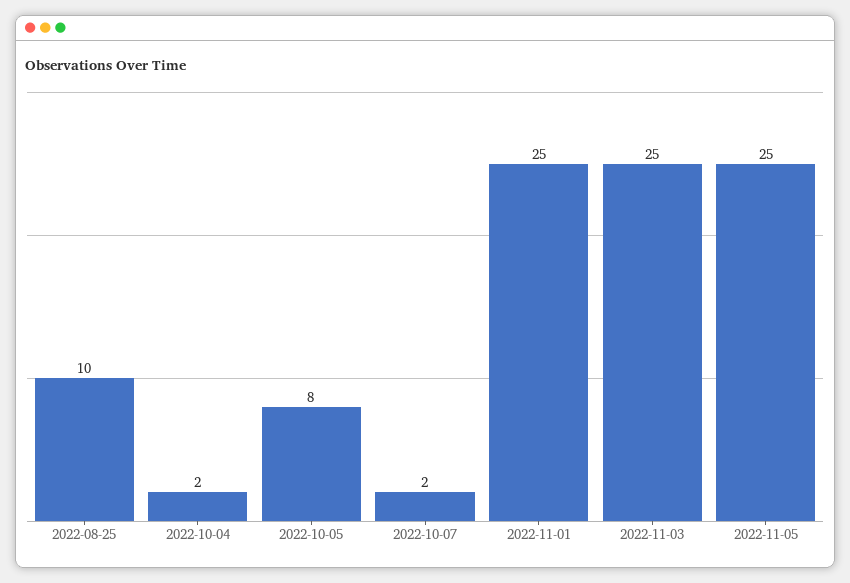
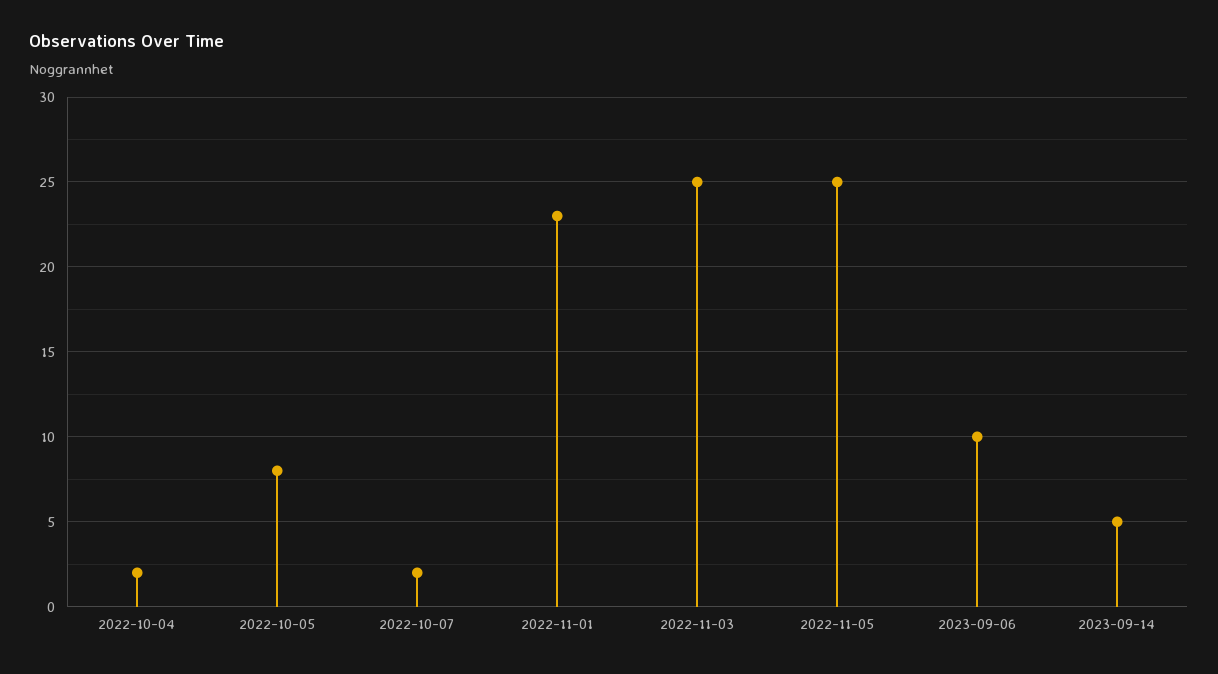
2022-08-25: 10 -> none
2022-11-01: 25 -> 23
2023-09-06: none -> 10
2023-09-14: none -> 5

